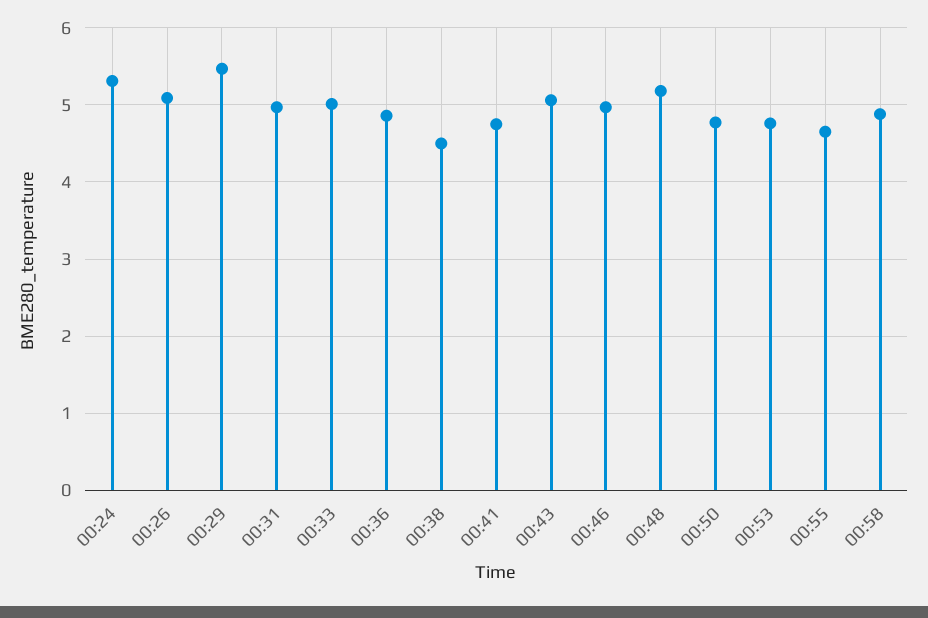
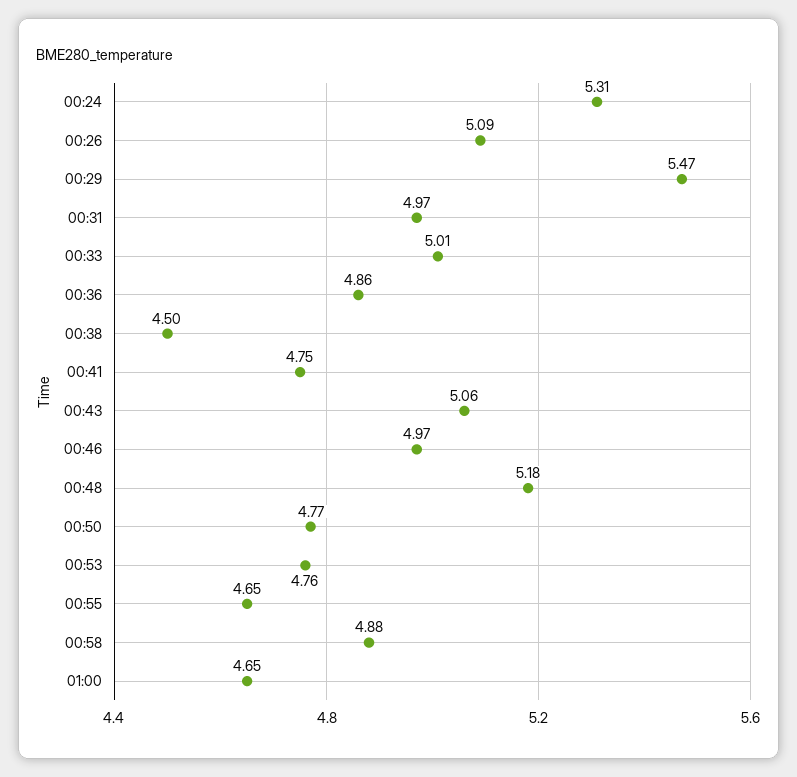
01:00: none -> 4.65

